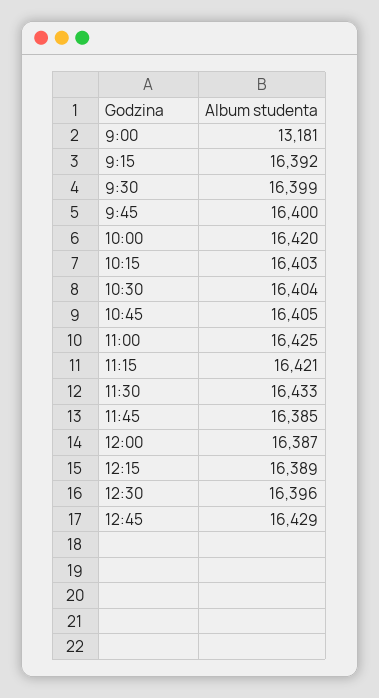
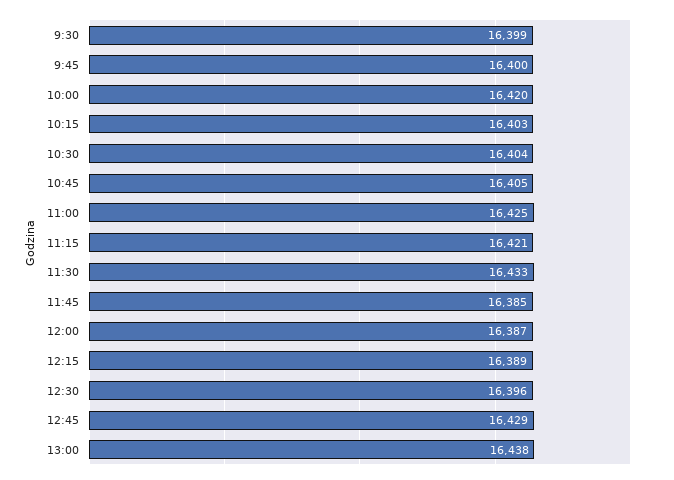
9:00: 13181 -> none
9:15: 16392 -> none
13:00: none -> 16438

